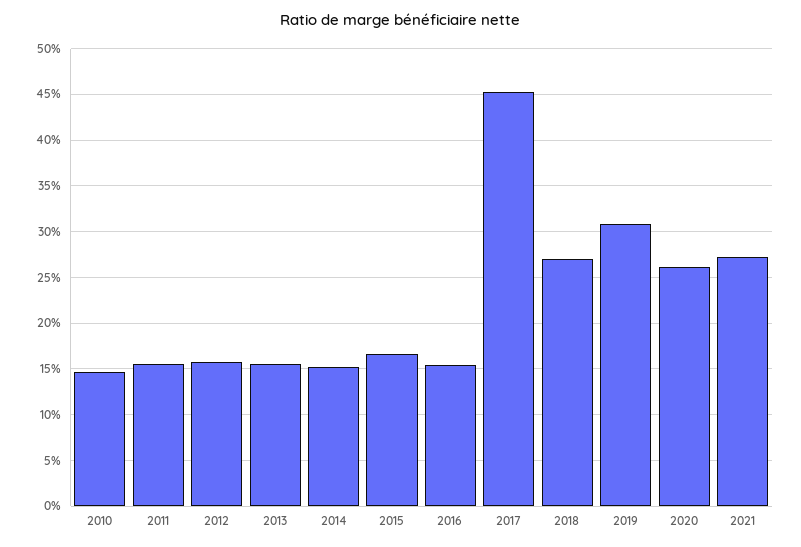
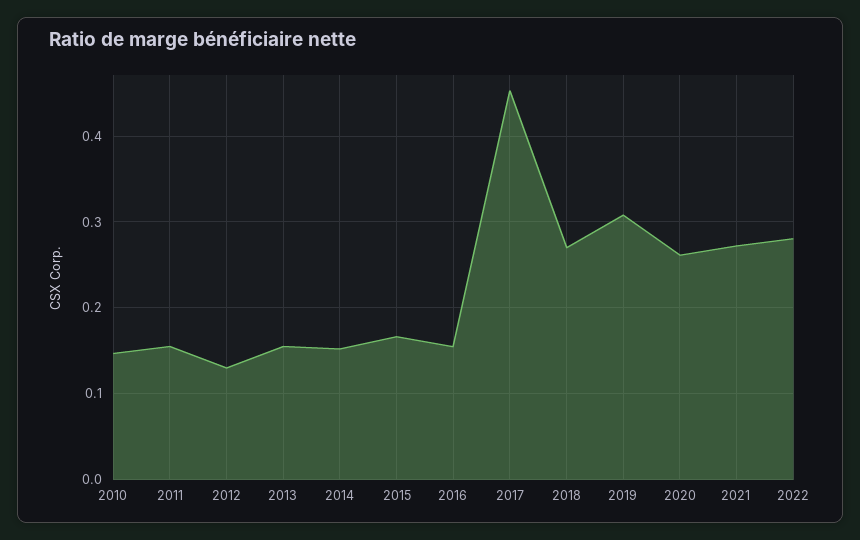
2012: 0.16 -> 0.13
2022: none -> 0.28

